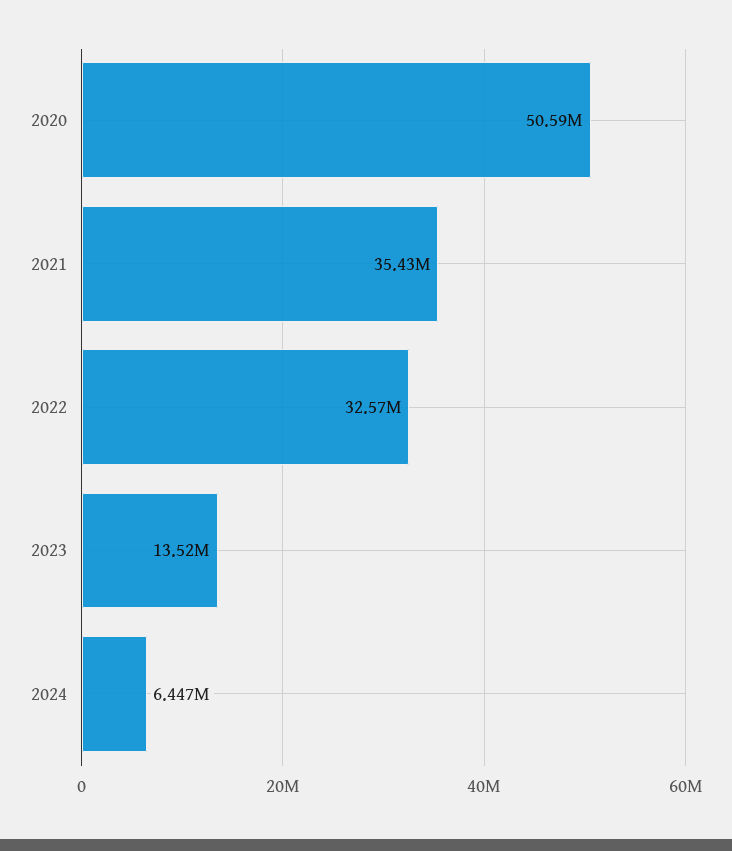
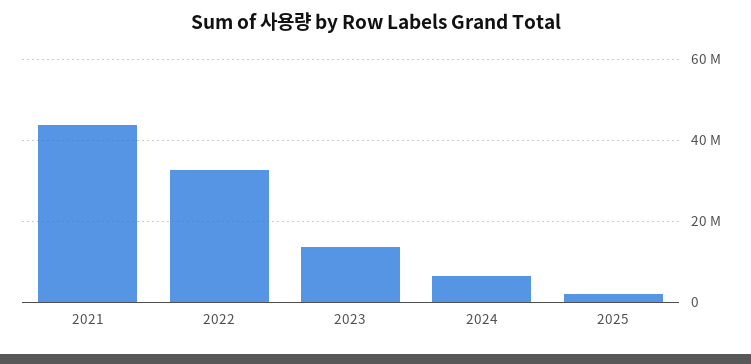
2020: 50590000 -> none
2021: 35430000 -> 44000000
2025: none -> 2000000

